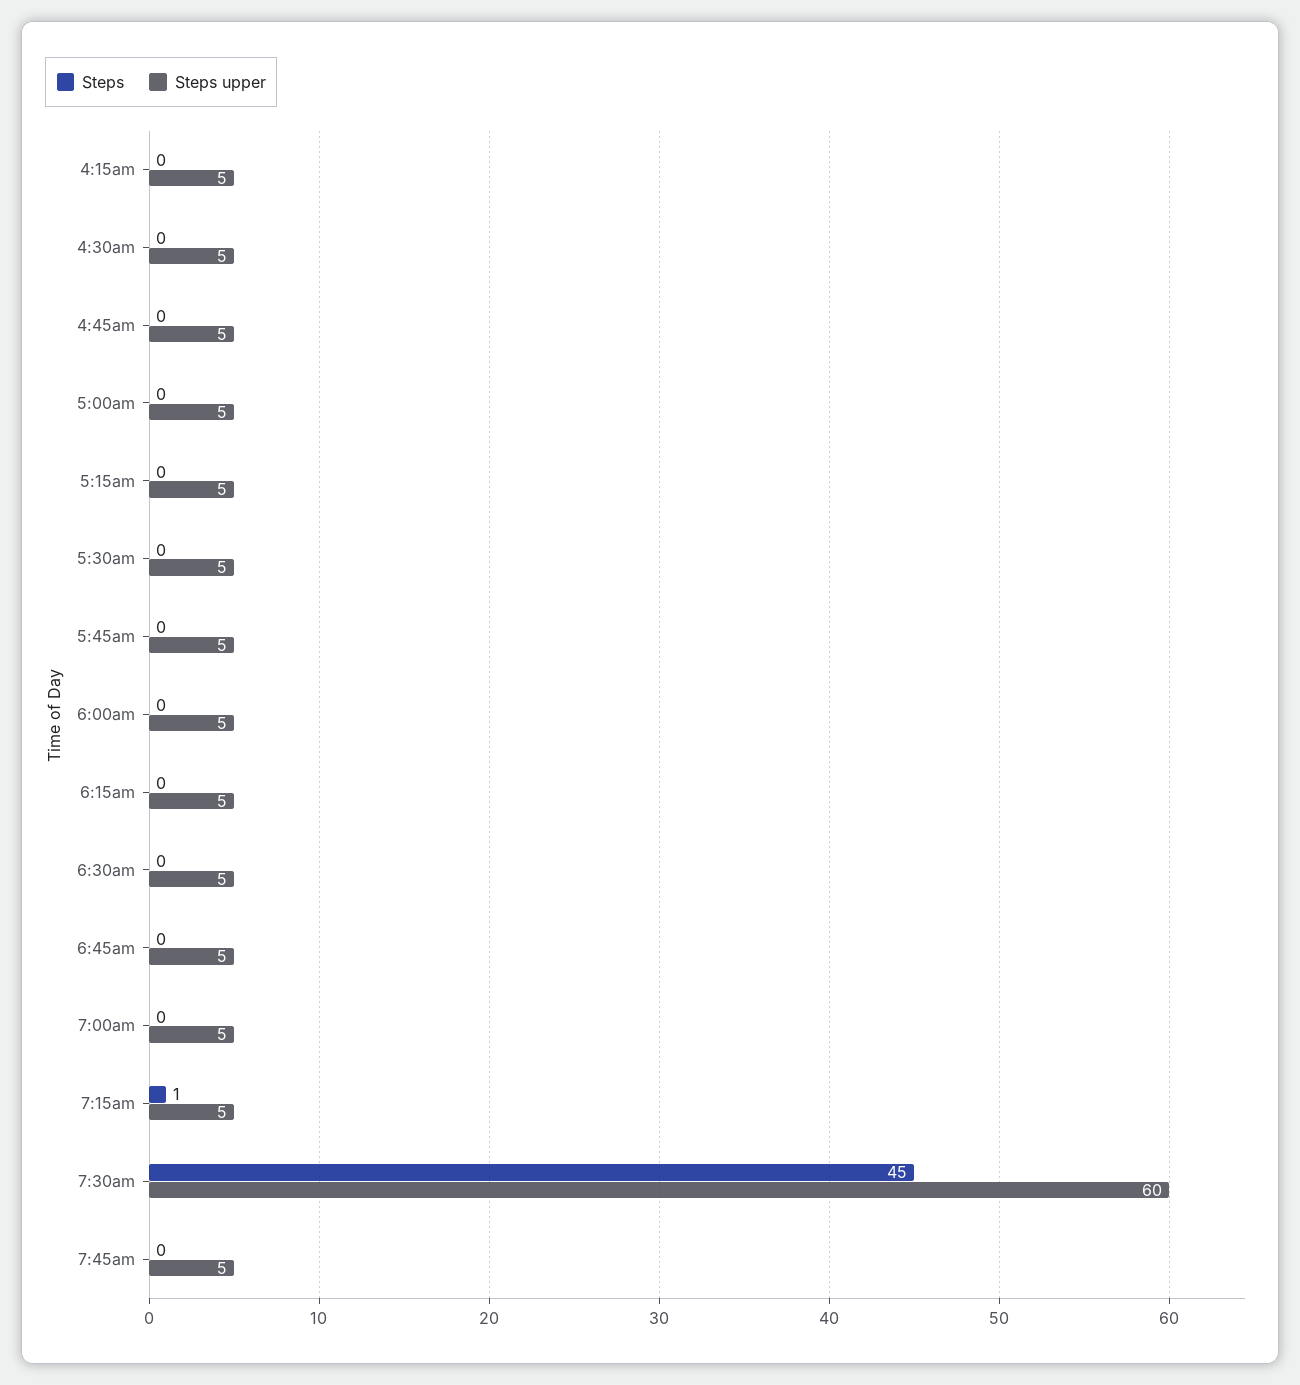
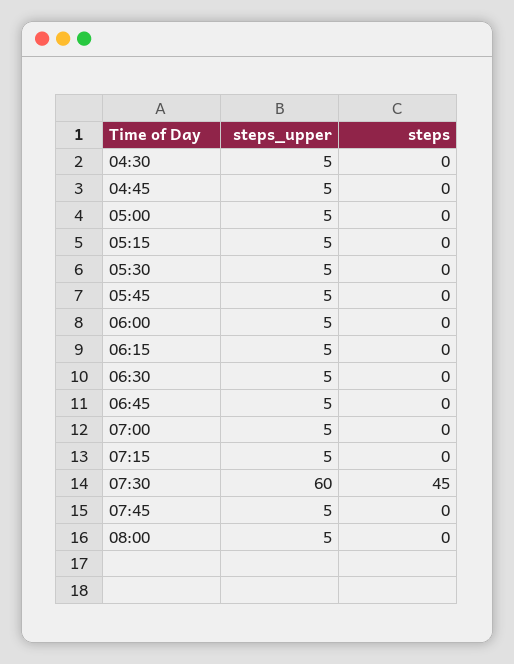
Steps, 4:15am: 0 -> none
Steps upper, 4:15am: 5 -> none
Steps, 7:15am: 1 -> 0
Steps upper, 08:00: none -> 5
Steps, 08:00: none -> 0

